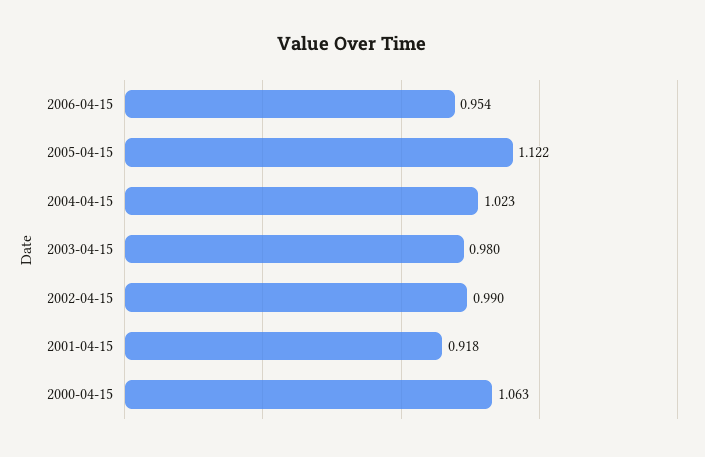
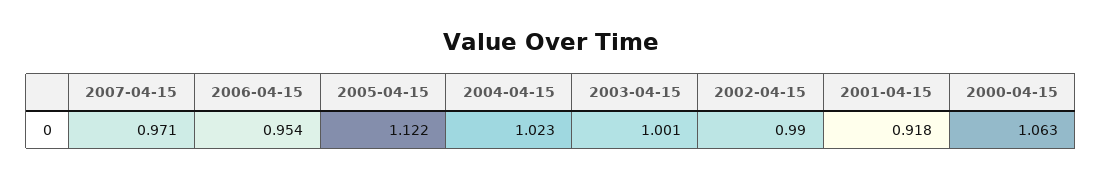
2003-04-15: 0.98 -> 1.001
2007-04-15: none -> 0.971

